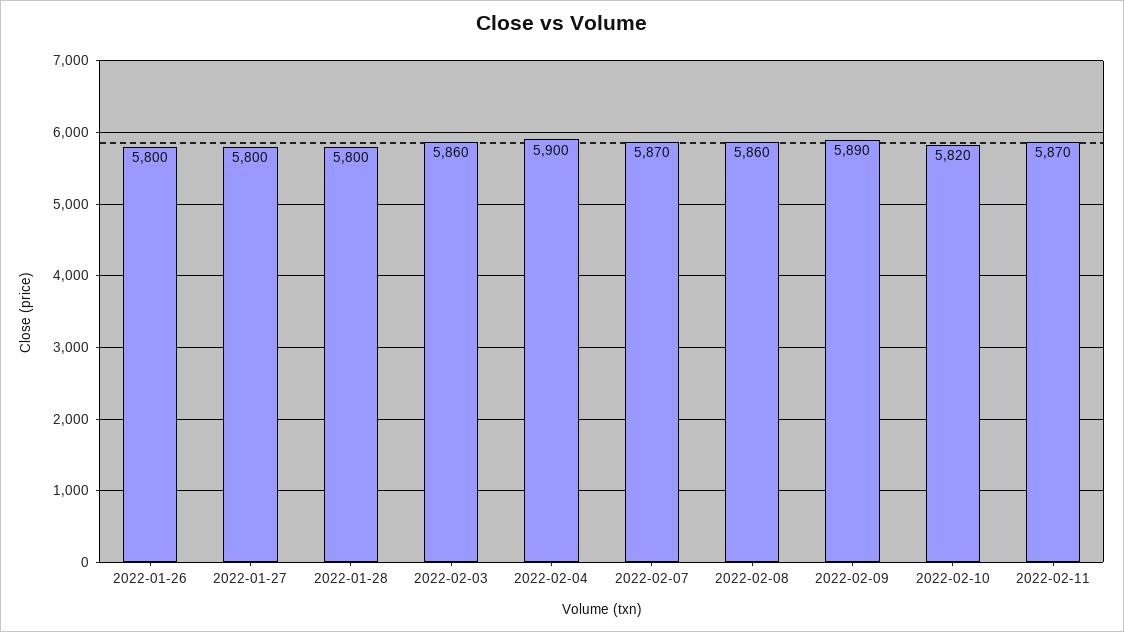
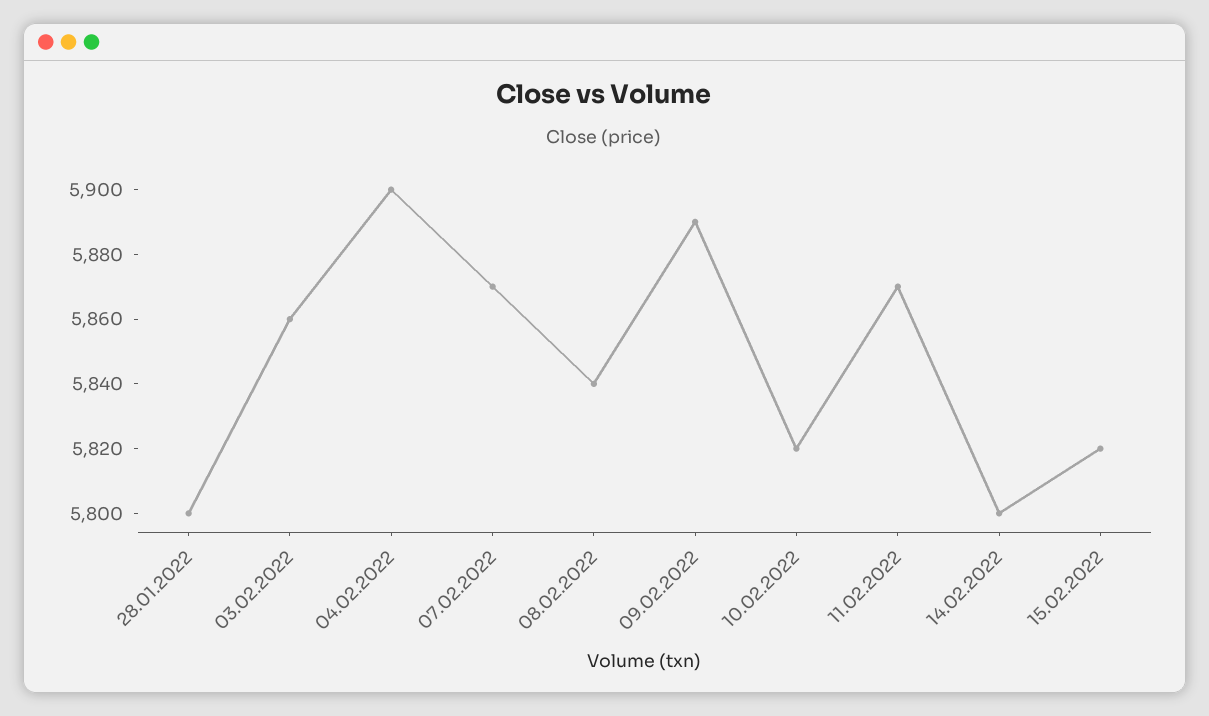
2022-01-26: 5800 -> none
2022-01-27: 5800 -> none
2022-02-08: 5860 -> 5840
14.02.2022: none -> 5800
15.02.2022: none -> 5820

